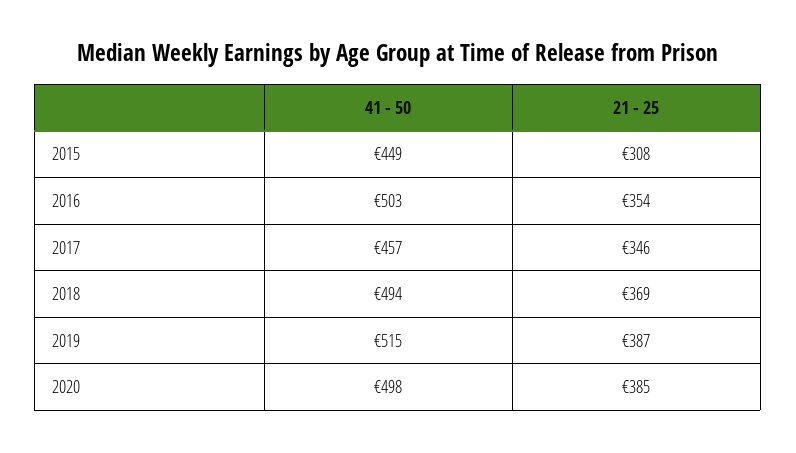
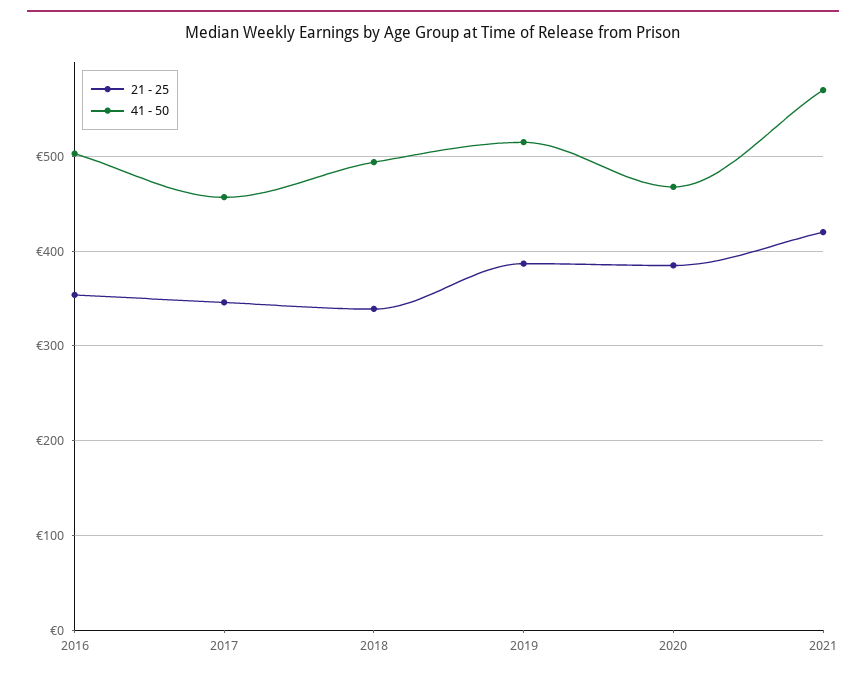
41 - 50, 2015: 449 -> none
21 - 25, 2015: 308 -> none
21 - 25, 2018: 369 -> 340
41 - 50, 2020: 498 -> 470
21 - 25, 2021: none -> 420
41 - 50, 2021: none -> 570

